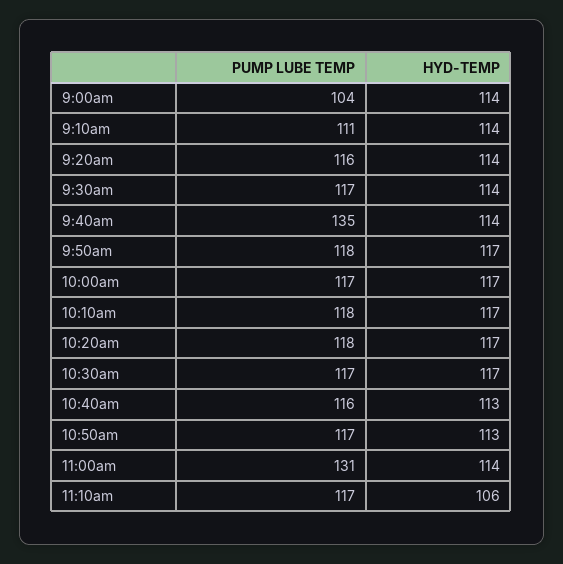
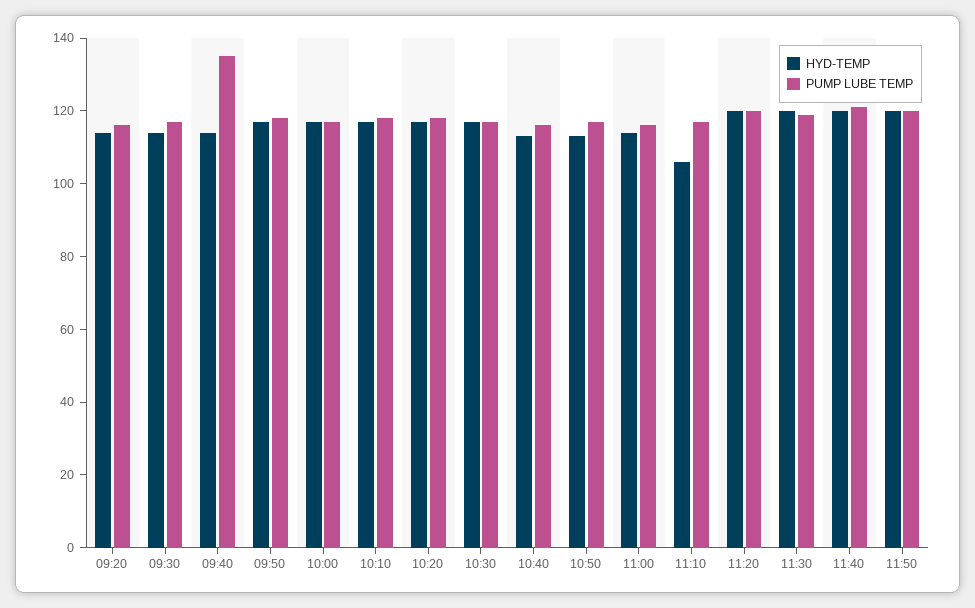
PUMP LUBE TEMP, 9:00am: 104 -> none
HYD-TEMP, 9:00am: 114 -> none
PUMP LUBE TEMP, 9:10am: 111 -> none
HYD-TEMP, 9:10am: 114 -> none
PUMP LUBE TEMP, 11:00am: 131 -> 115
HYD-TEMP, 11:20: none -> 120
PUMP LUBE TEMP, 11:20: none -> 120
HYD-TEMP, 11:30: none -> 120
PUMP LUBE TEMP, 11:30: none -> 120
HYD-TEMP, 11:40: none -> 120
PUMP LUBE TEMP, 11:40: none -> 120
HYD-TEMP, 11:50: none -> 120
PUMP LUBE TEMP, 11:50: none -> 120

